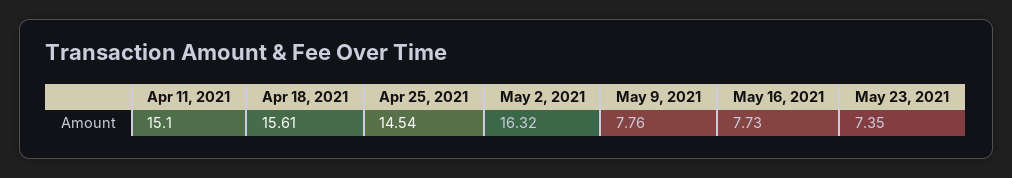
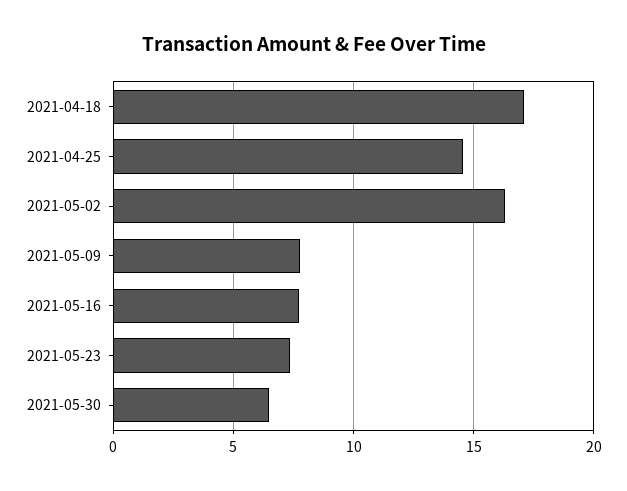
Apr 11, 2021: 15.1 -> none
Apr 18, 2021: 15.61 -> 17
2021-05-30: none -> 6.5

